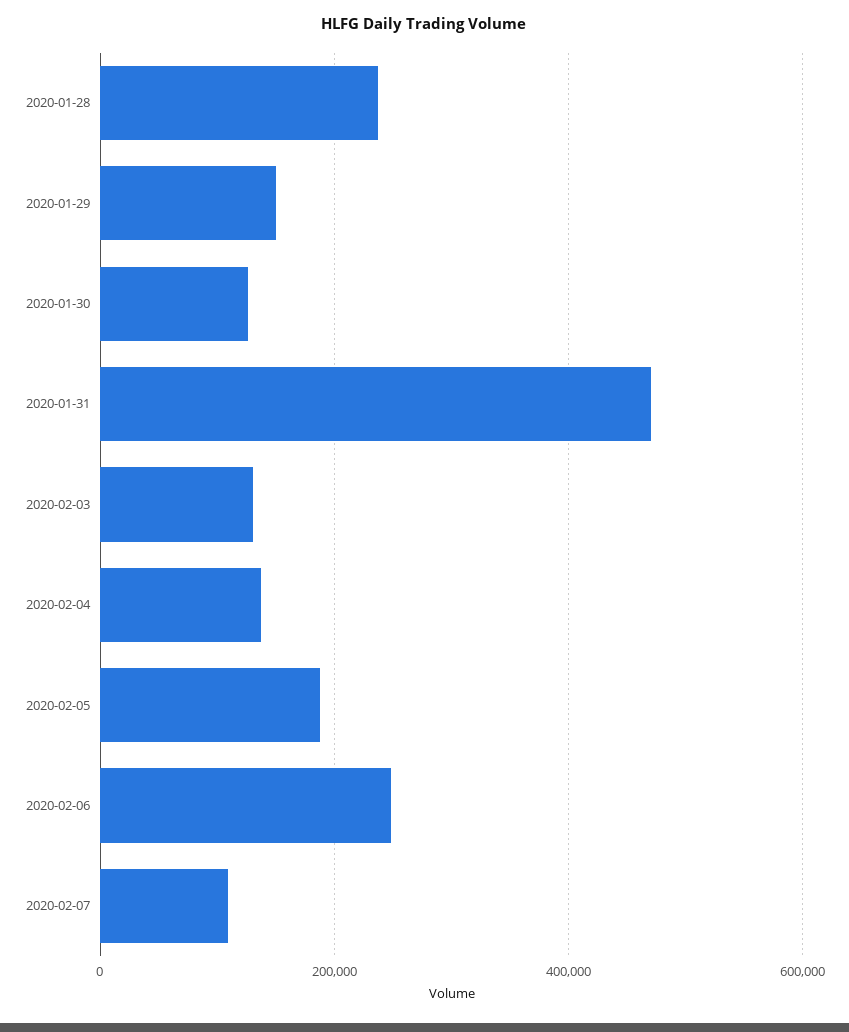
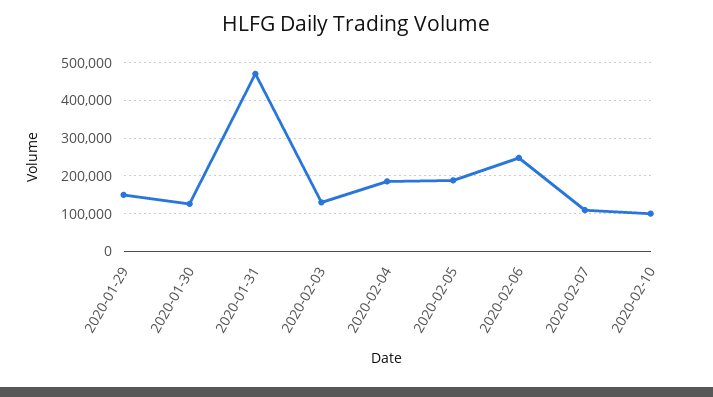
2020-01-28: 240000 -> none
2020-02-04: 140000 -> 180000
2020-02-10: none -> 100000

